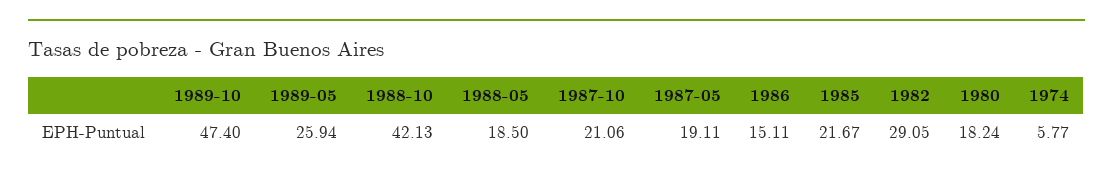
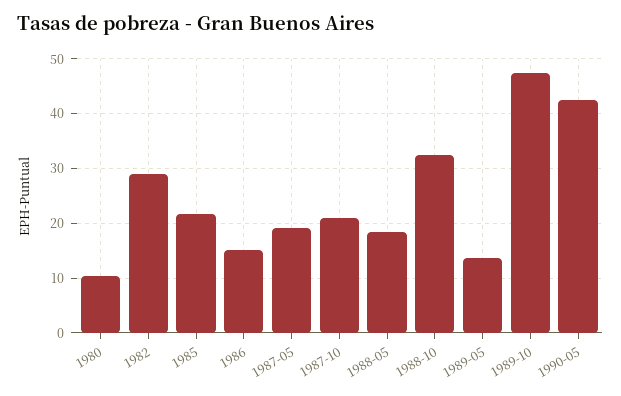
1989-05: 25.94 -> 14
1988-10: 42.13 -> 32
1980: 18.24 -> 10
1974: 5.77 -> none
1990-05: none -> 42

